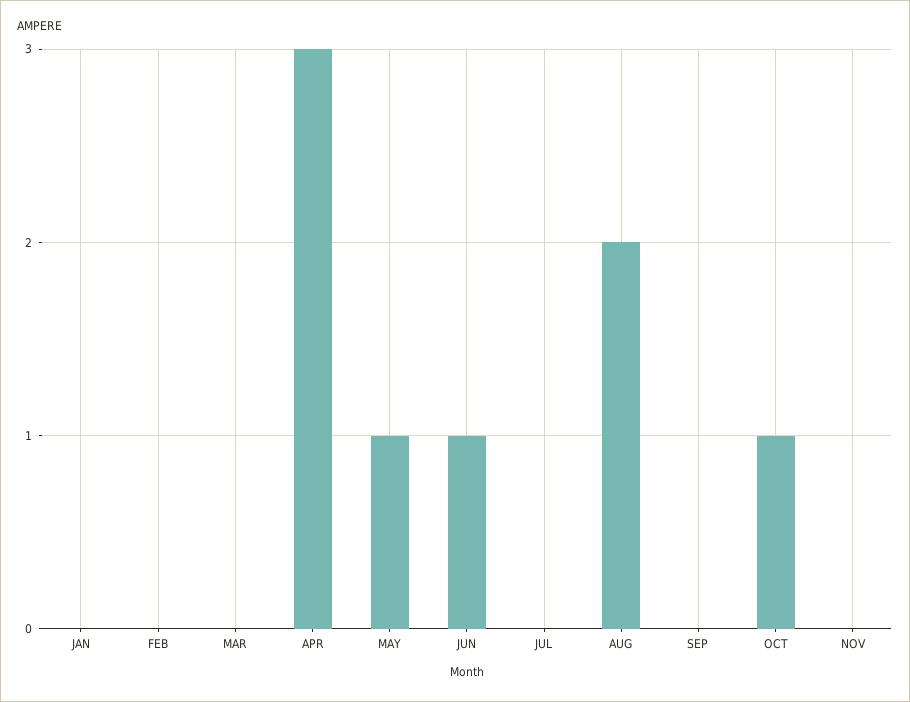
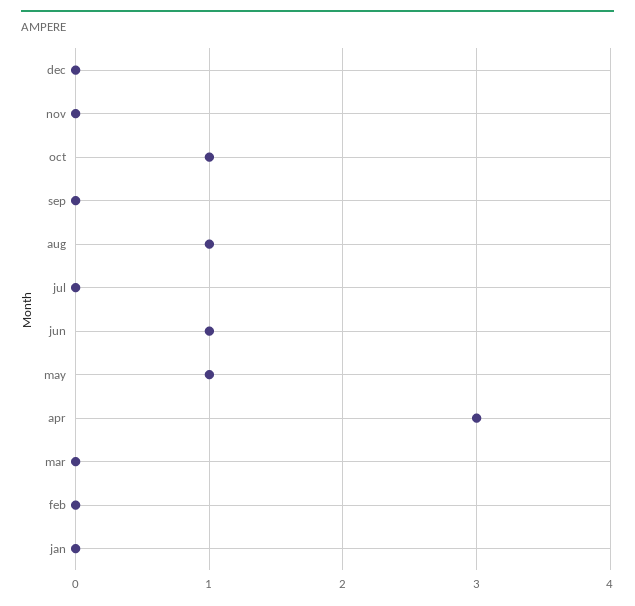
AUG: 2 -> 1
dec: none -> 0

